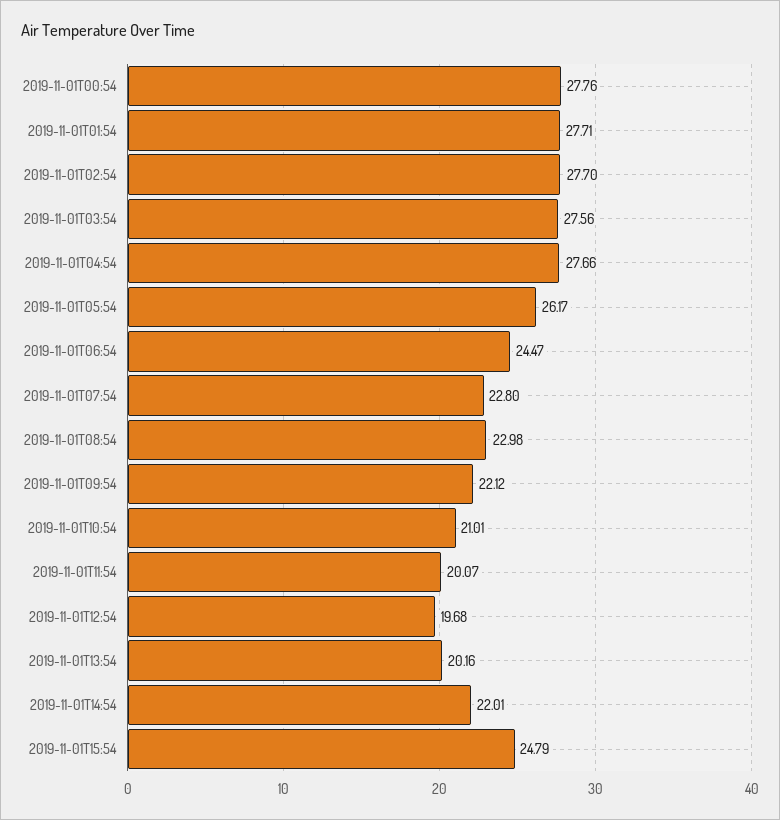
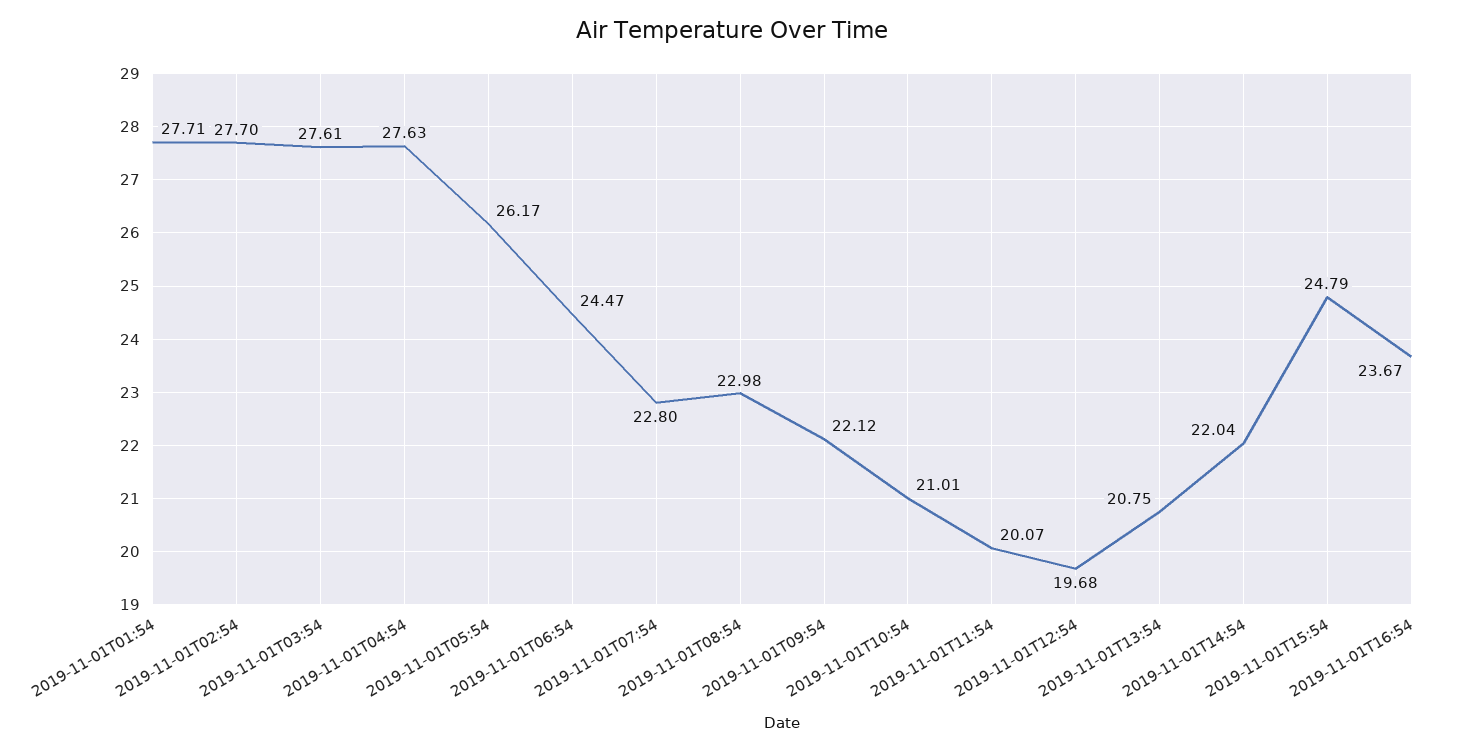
2019-11-01T00:54: 27.76 -> none
2019-11-01T03:54: 27.56 -> 27.61
2019-11-01T04:54: 27.66 -> 27.63
2019-11-01T13:54: 20.16 -> 20.75
2019-11-01T14:54: 22.01 -> 22.04
2019-11-01T16:54: none -> 23.67

